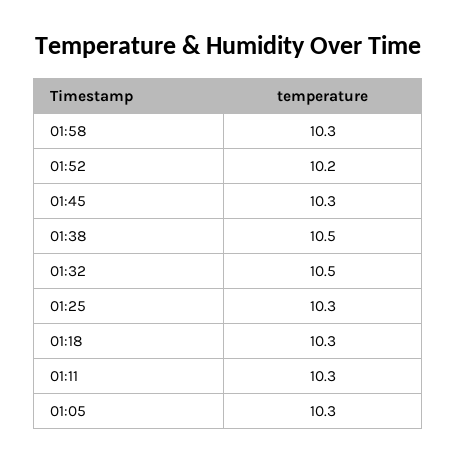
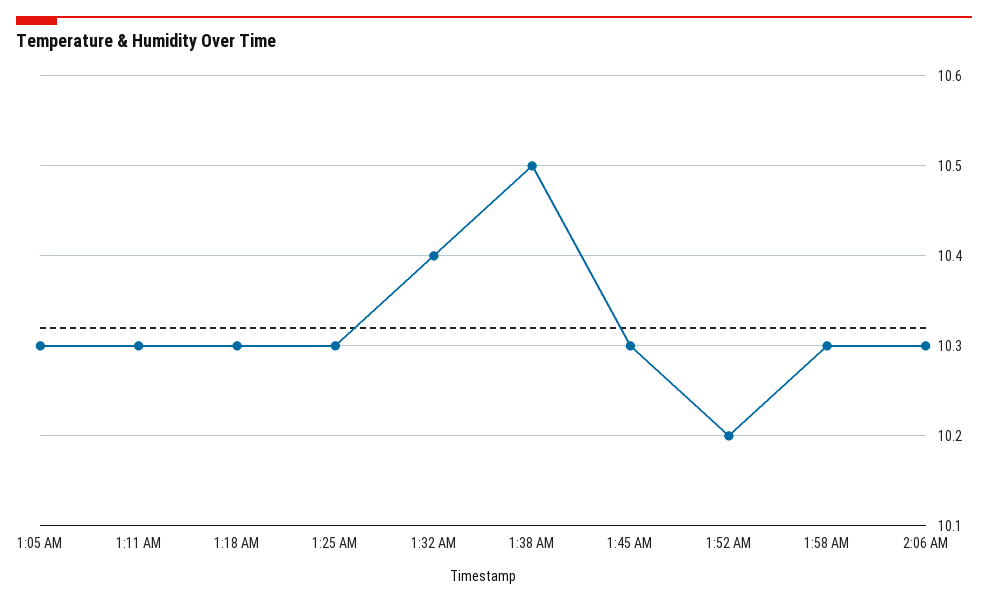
01:32: 10.5 -> 10.4
2:06 AM: none -> 10.3

